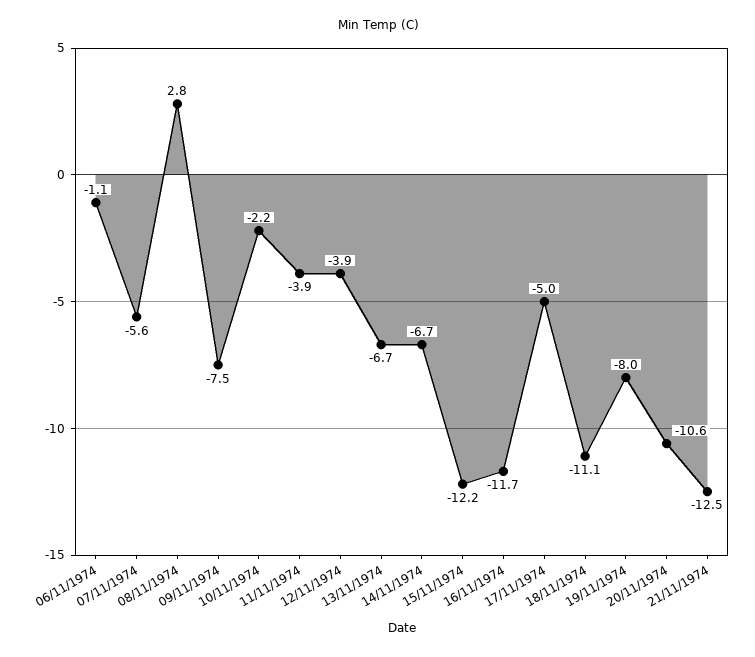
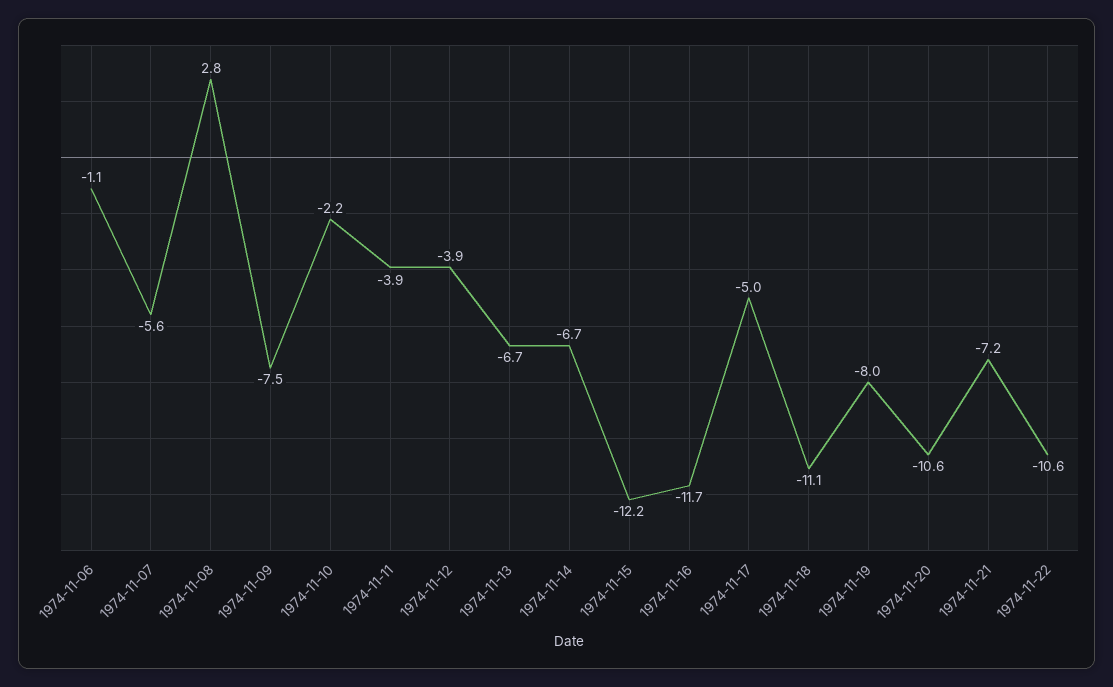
21/11/1974: -12.5 -> -7.2
1974-11-22: none -> -10.6

